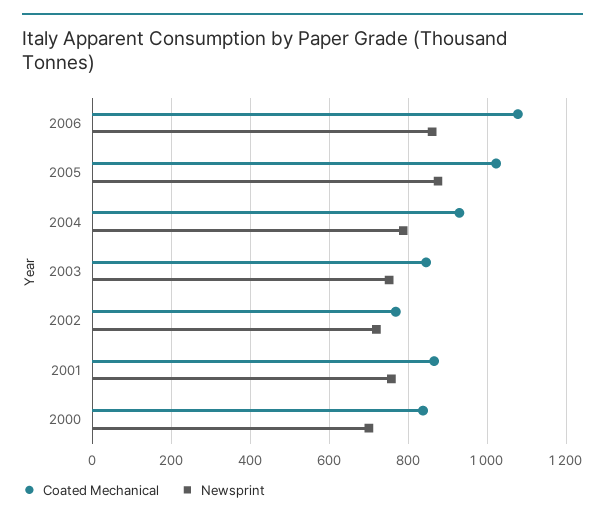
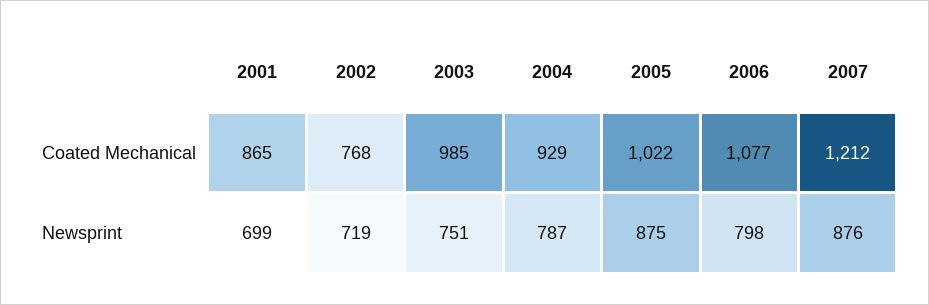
Newsprint, 2006: 860 -> 798
Coated Mechanical, 2003: 840 -> 985
Newsprint, 2001: 760 -> 699
Coated Mechanical, 2000: 840 -> none
Newsprint, 2000: 700 -> none
Coated Mechanical, 2007: none -> 1212
Newsprint, 2007: none -> 876

